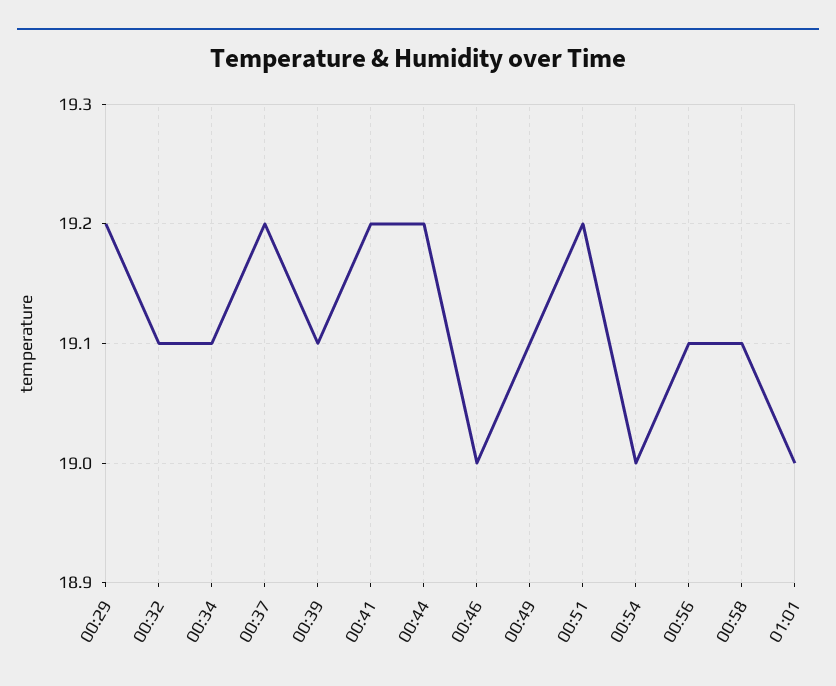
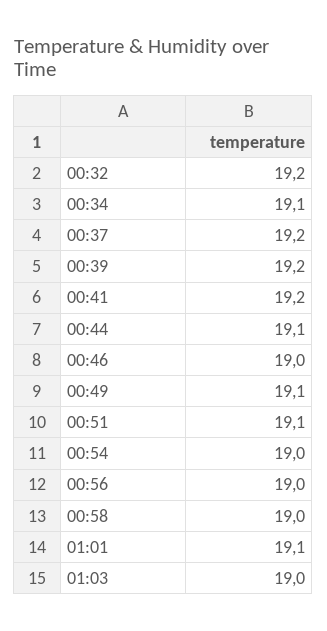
00:29: 19.2 -> none
00:32: 19.1 -> 19.2
00:39: 19.1 -> 19.2
00:44: 19.2 -> 19.1
00:51: 19.2 -> 19.1
00:56: 19.1 -> 19
00:58: 19.1 -> 19
01:01: 19 -> 19.1
01:03: none -> 19

